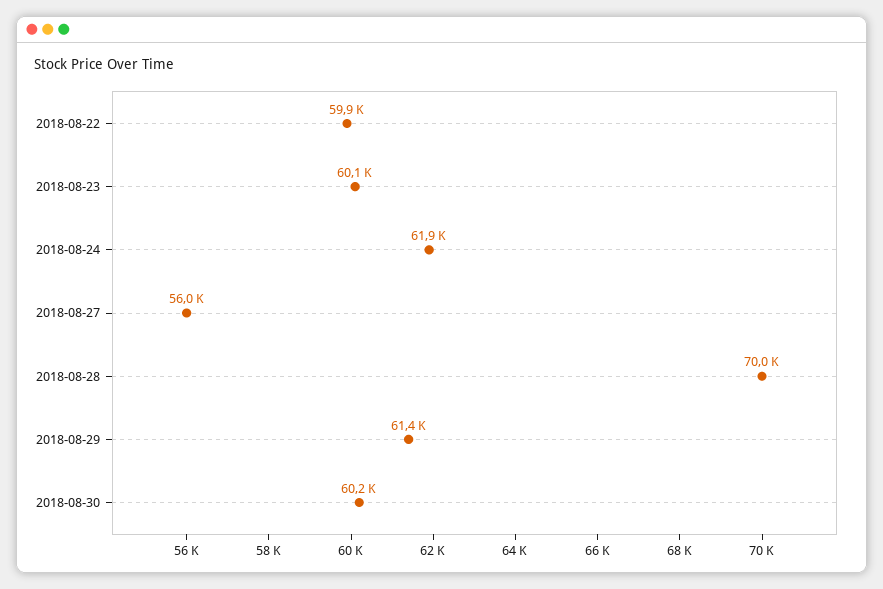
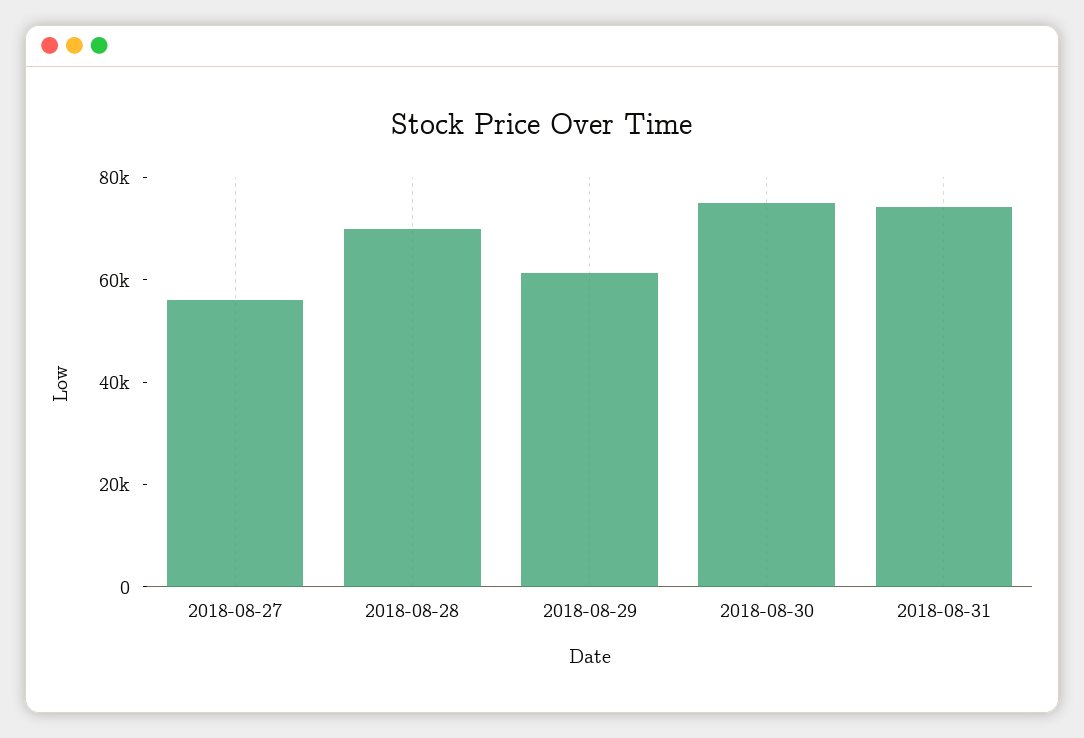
2018-08-22: 59900 -> none
2018-08-23: 60100 -> none
2018-08-24: 61900 -> none
2018-08-30: 60200 -> 75000
2018-08-31: none -> 75000

